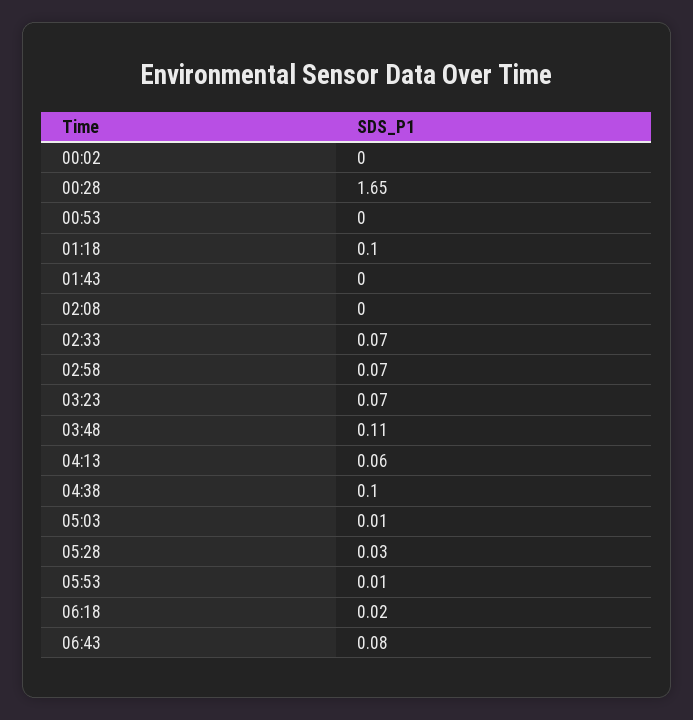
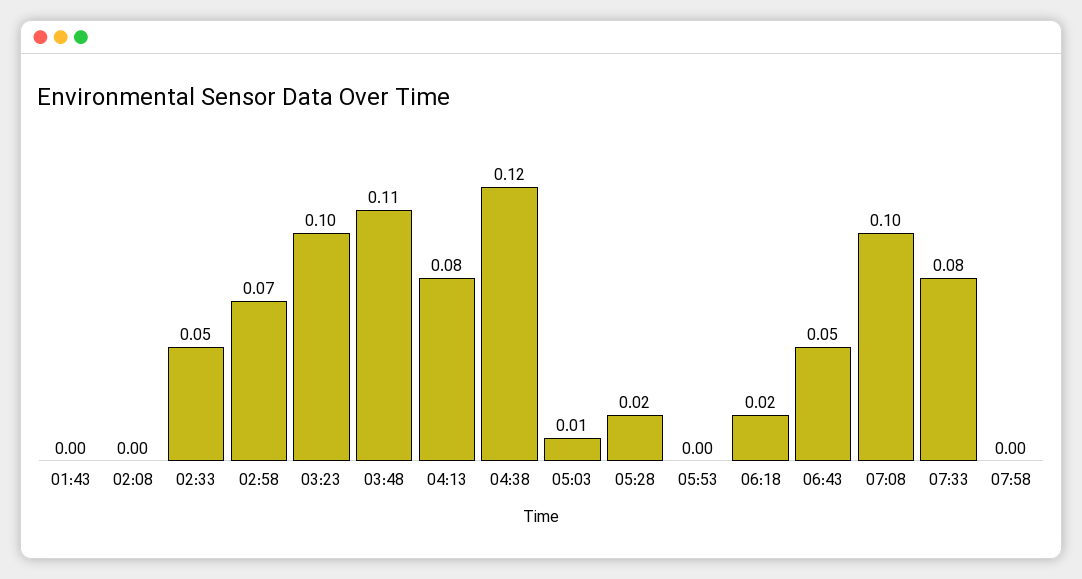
00:02: 0 -> none
00:28: 1.65 -> none
00:53: 0 -> none
01:18: 0.1 -> none
02:33: 0.07 -> 0.05
03:23: 0.07 -> 0.1
04:13: 0.06 -> 0.08
04:38: 0.1 -> 0.12
05:28: 0.03 -> 0.02
05:53: 0.01 -> 0
06:43: 0.08 -> 0.05
07:08: none -> 0.1
07:33: none -> 0.08
07:58: none -> 0

